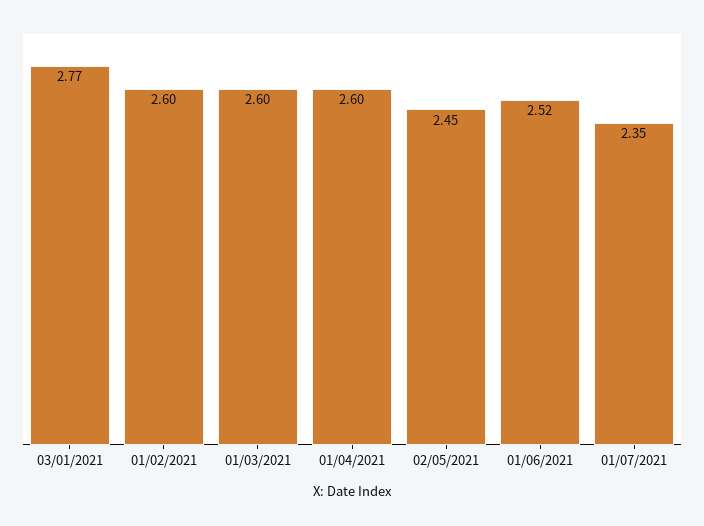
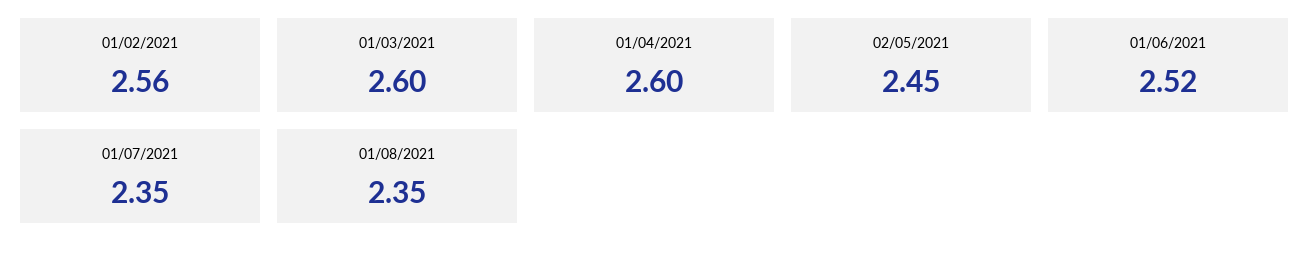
03/01/2021: 2.77 -> none
01/02/2021: 2.6 -> 2.56
01/08/2021: none -> 2.35

